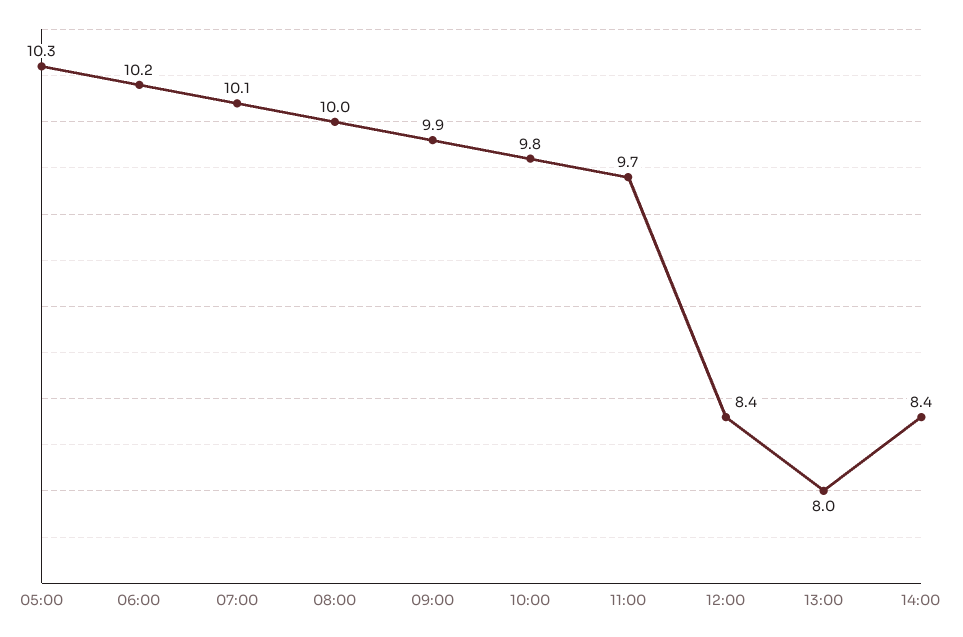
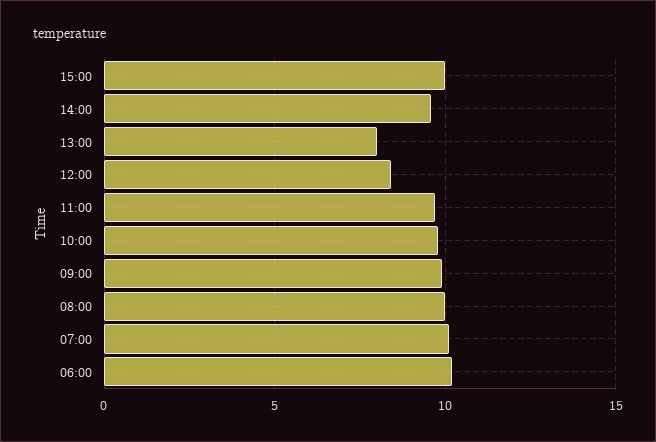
05:00: 10.3 -> none
14:00: 8.4 -> 9.5
15:00: none -> 10

